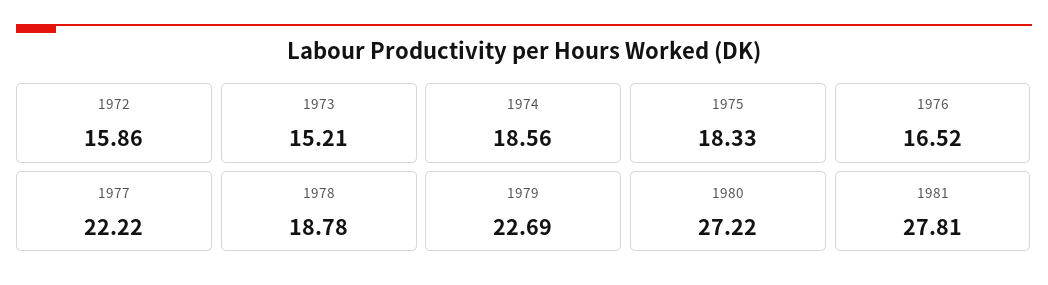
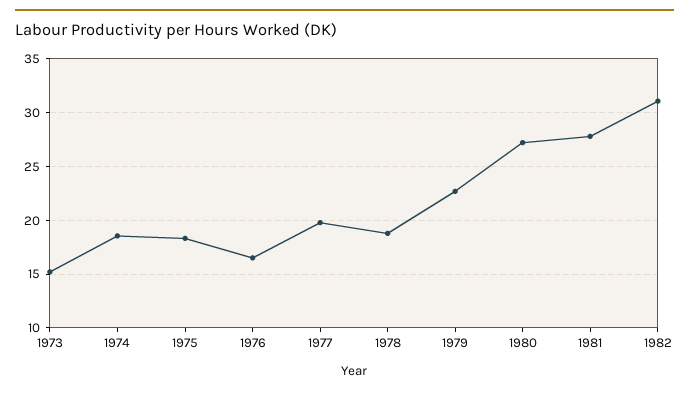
1972: 15.86 -> none
1977: 22.22 -> 20
1982: none -> 31

